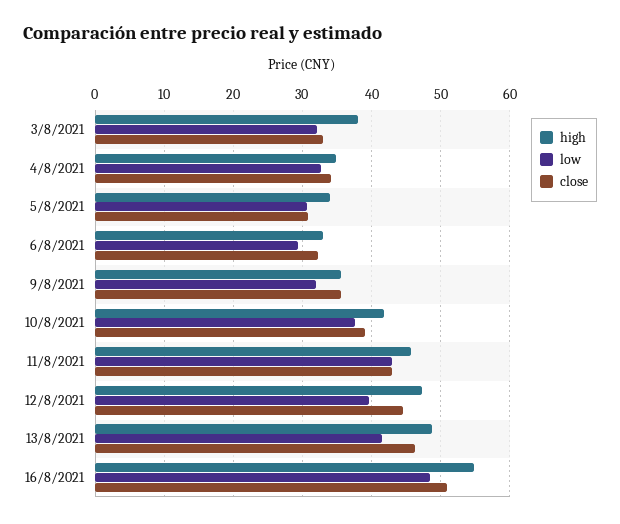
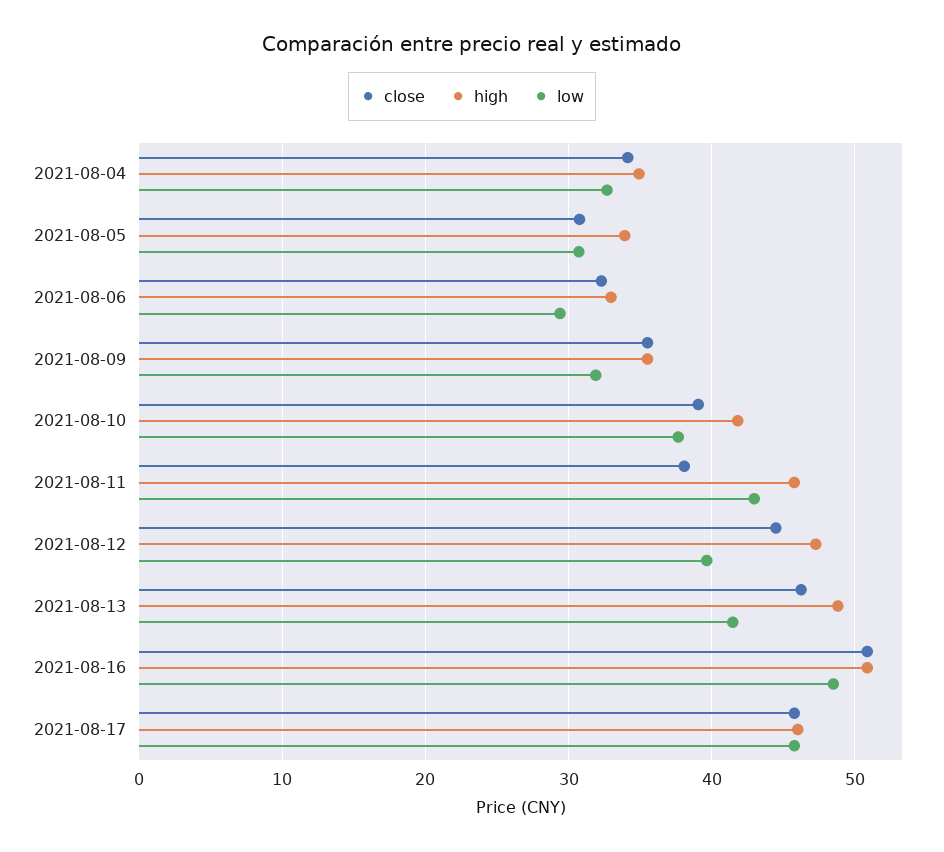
high, 3/8/2021: 38 -> none
low, 3/8/2021: 32 -> none
close, 3/8/2021: 33 -> none
close, 11/8/2021: 43 -> 38
high, 16/8/2021: 55 -> 51
close, 2021-08-17: none -> 46
high, 2021-08-17: none -> 46
low, 2021-08-17: none -> 46

